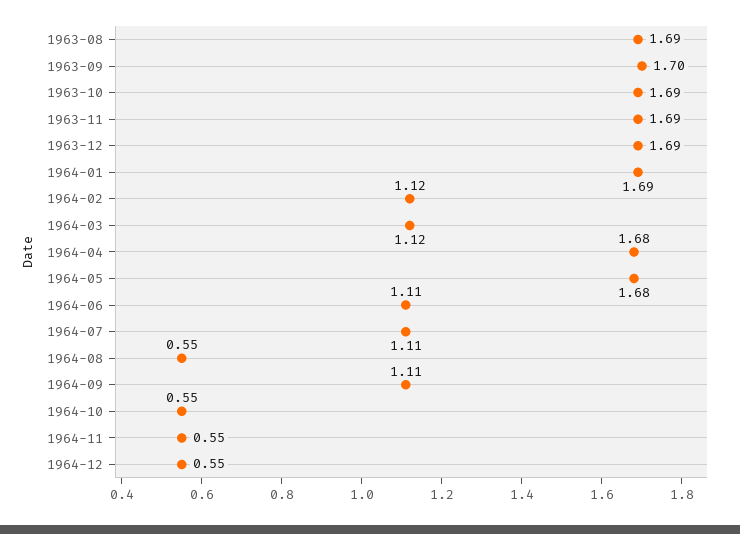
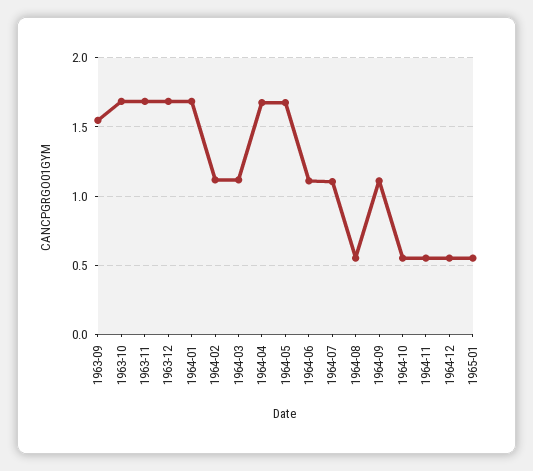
1963-08: 1.69 -> none
1963-09: 1.7 -> 1.55
1965-01: none -> 0.55

